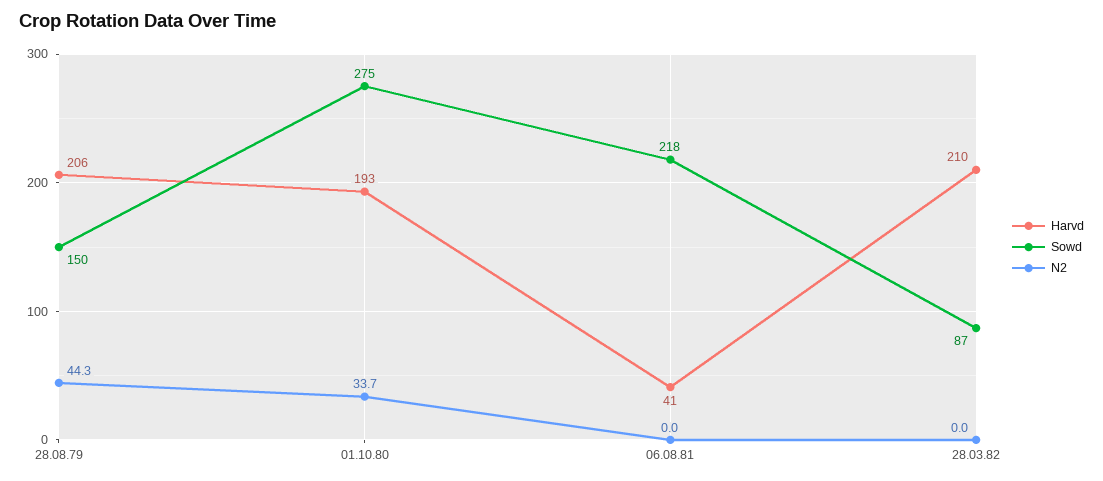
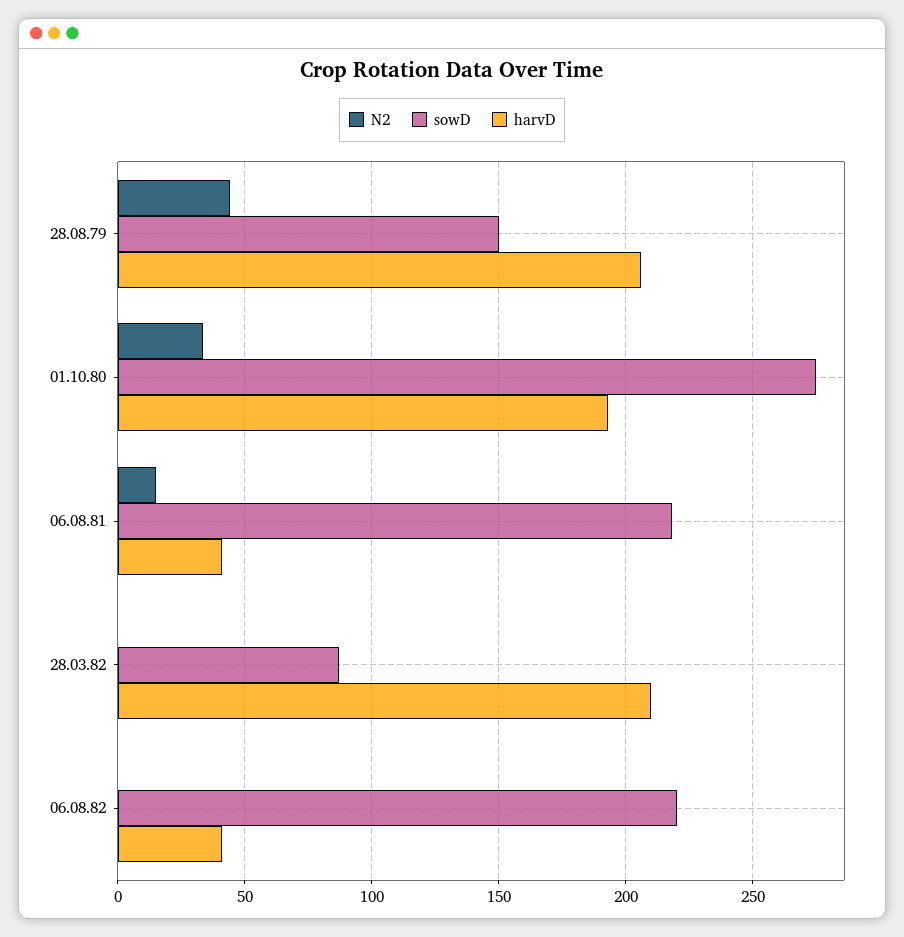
N2, 06.08.81: 0 -> 15
N2, 06.08.82: none -> 0
Sowd, 06.08.82: none -> 220
Harvd, 06.08.82: none -> 40

